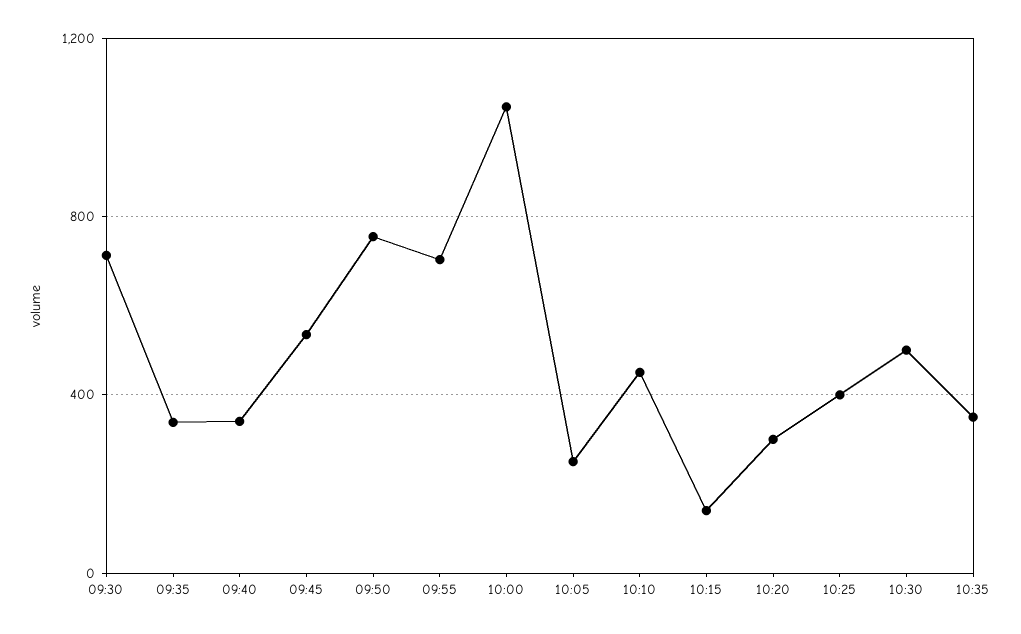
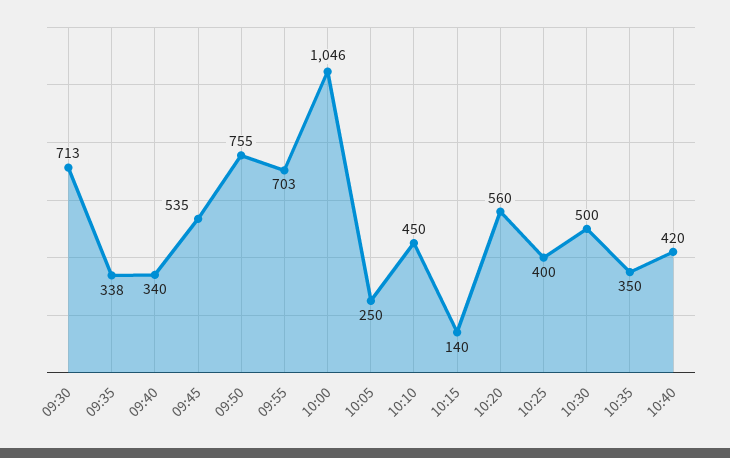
10:20: 300 -> 560
10:40: none -> 420

